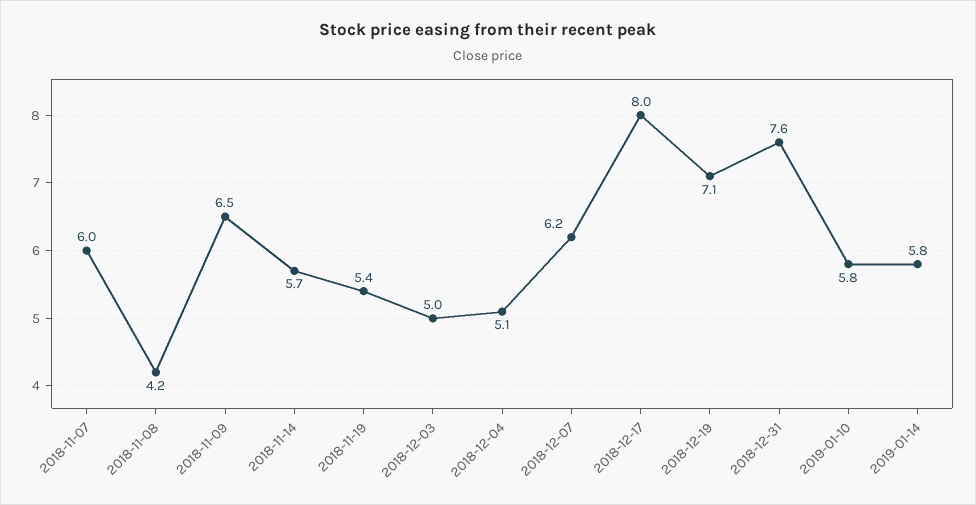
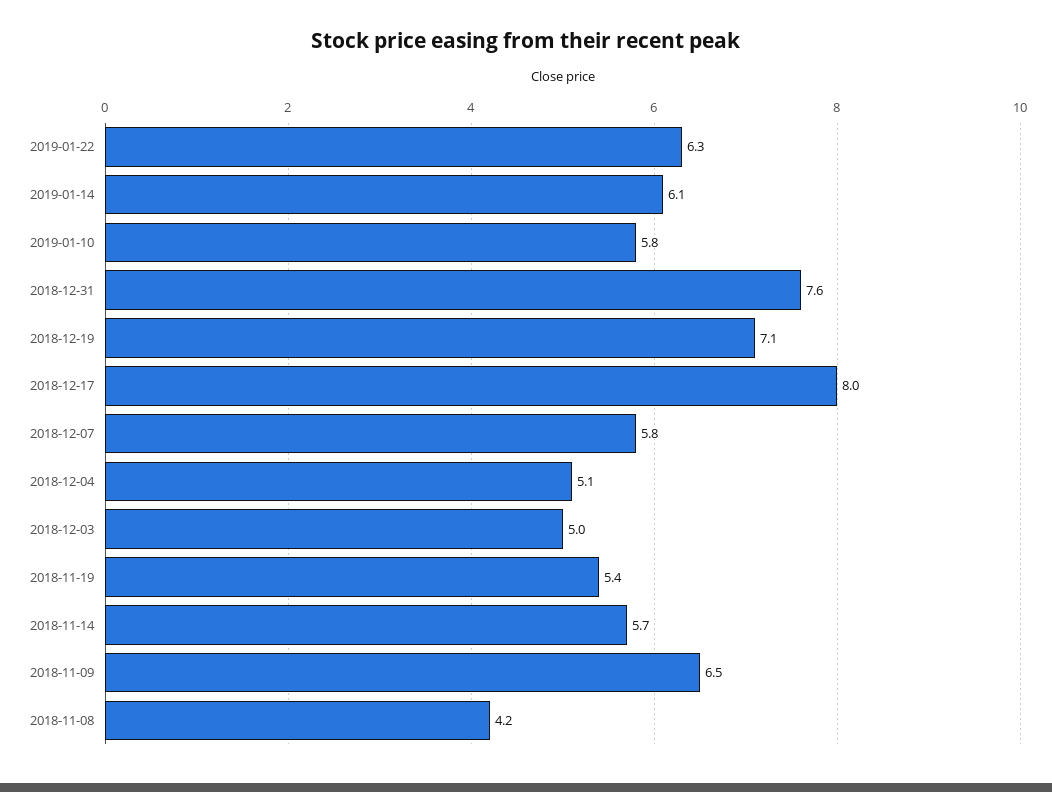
2018-11-07: 6 -> none
2018-12-07: 6.2 -> 5.8
2019-01-14: 5.8 -> 6.1
2019-01-22: none -> 6.3

